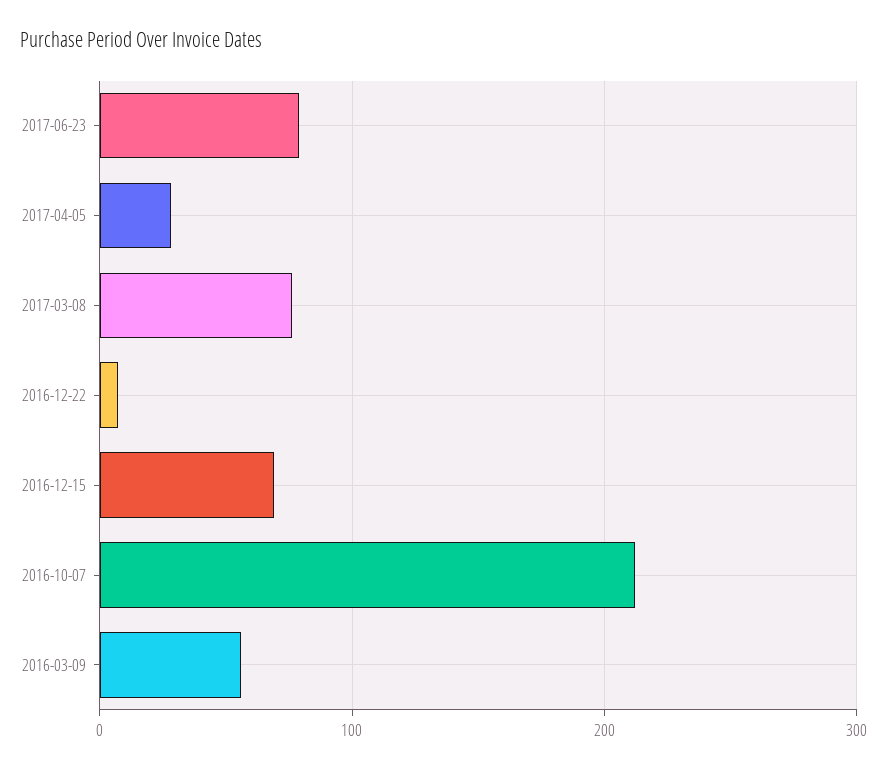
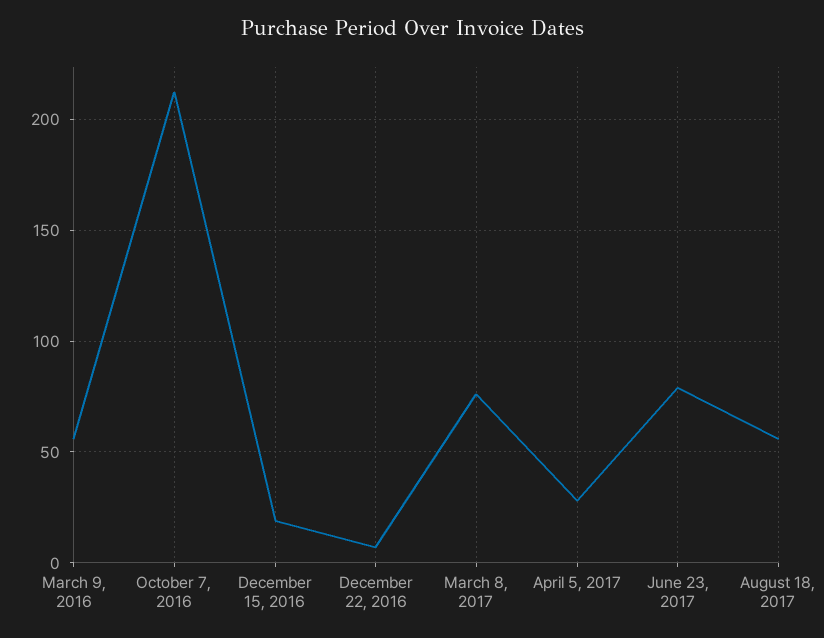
2016-12-15: 70 -> 20
August 18, 2017: none -> 55

